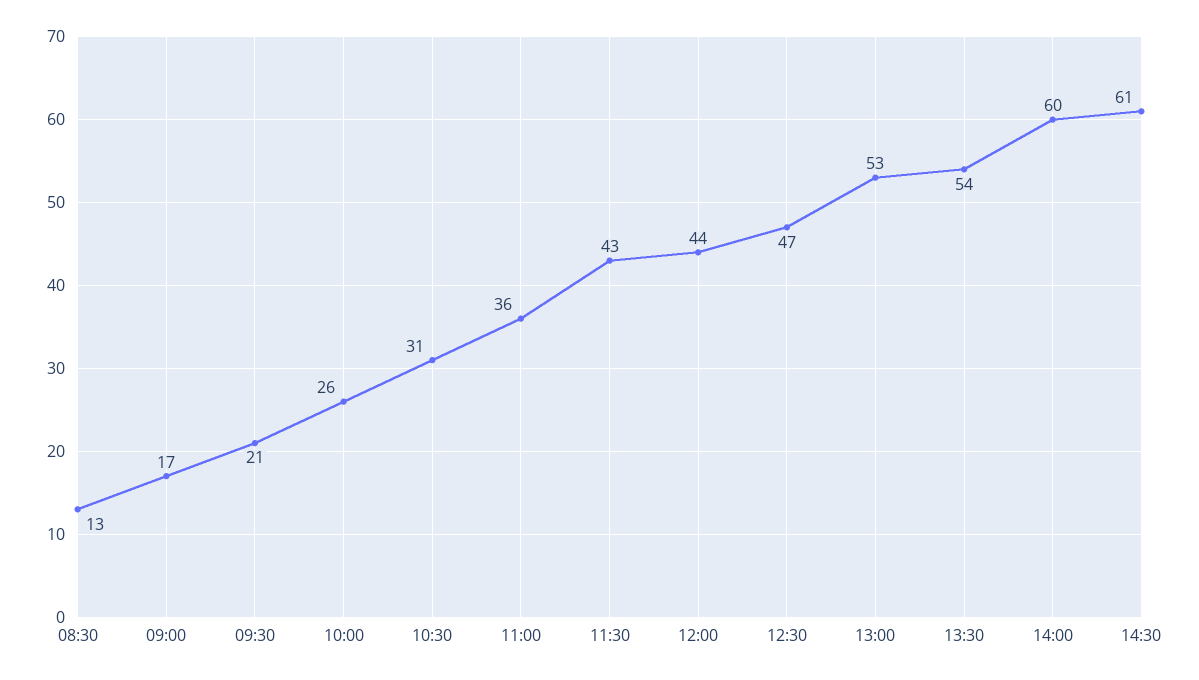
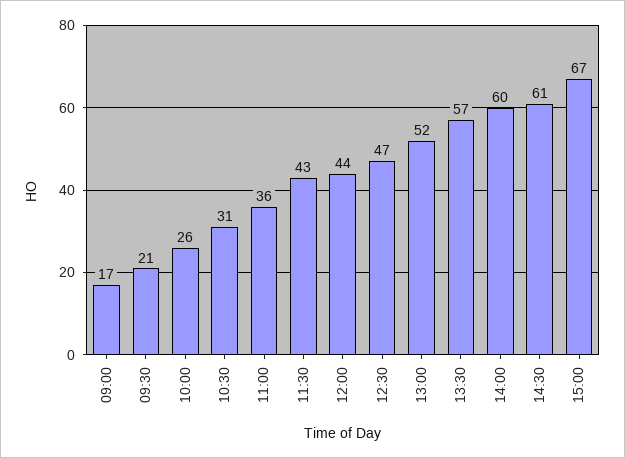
08:30: 13 -> none
13:00: 53 -> 52
13:30: 54 -> 57
15:00: none -> 67

